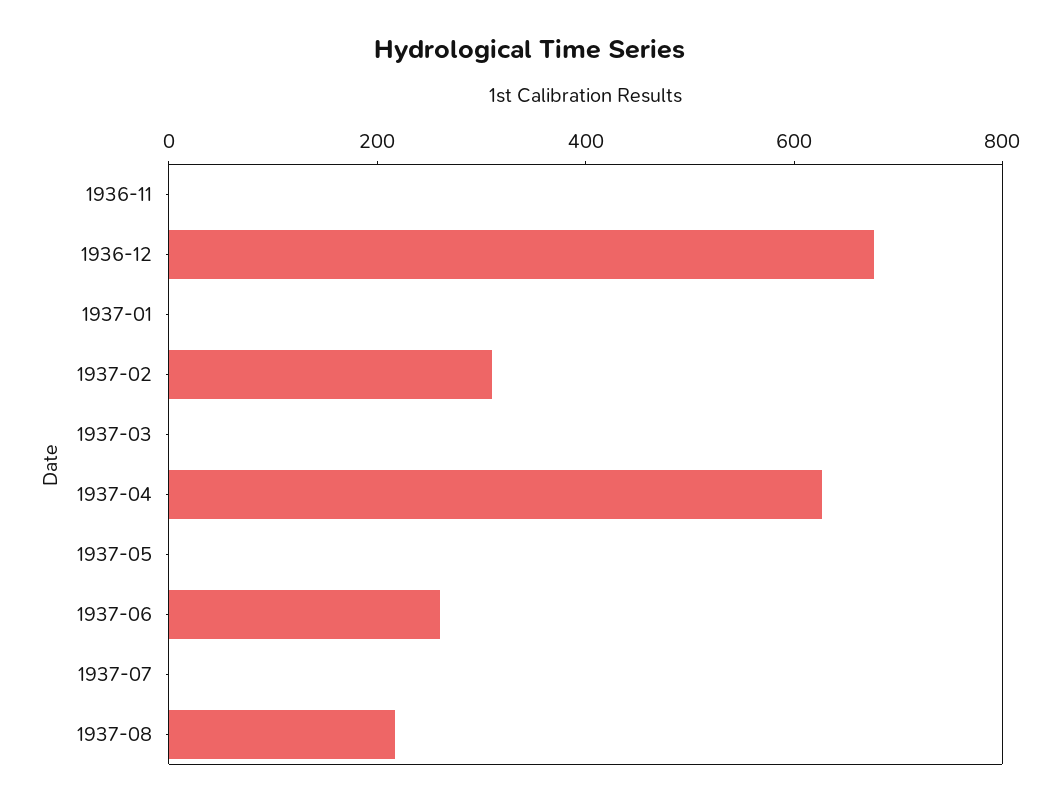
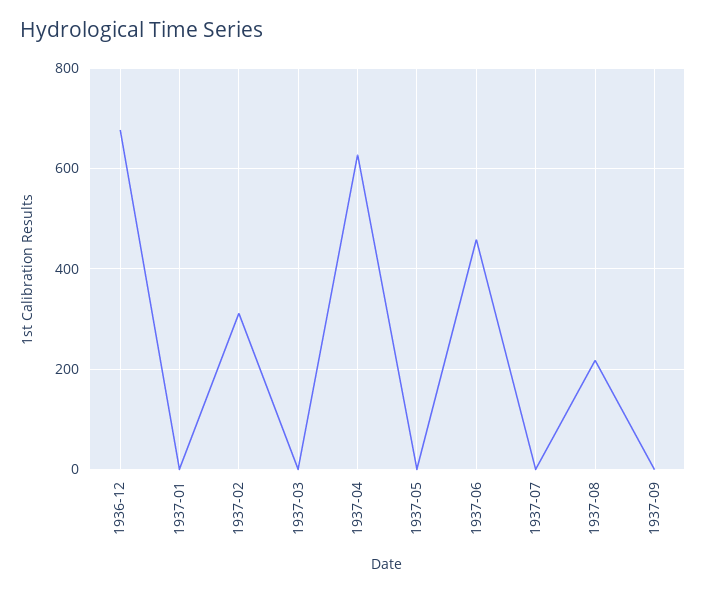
1936-11: 0 -> none
1937-06: 250 -> 460
1937-09: none -> 0

